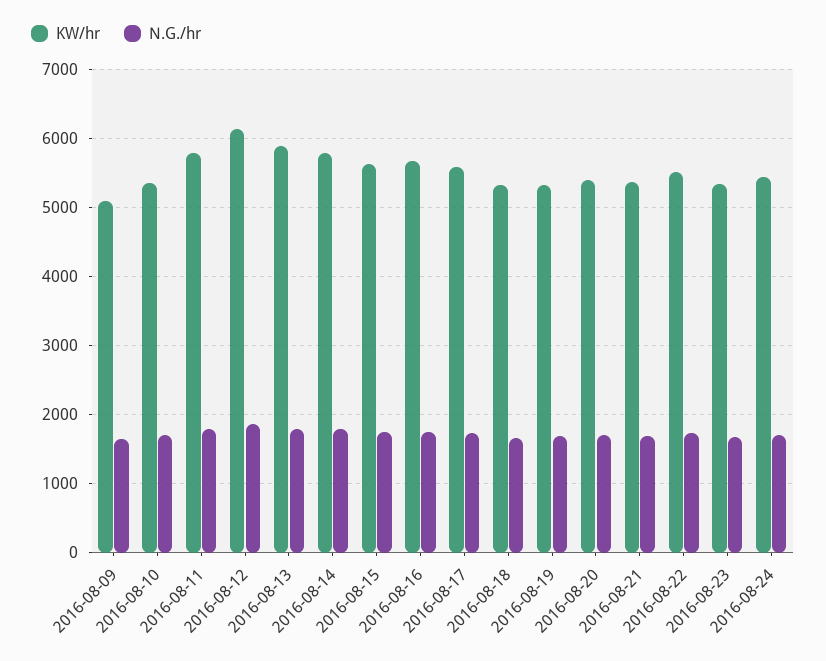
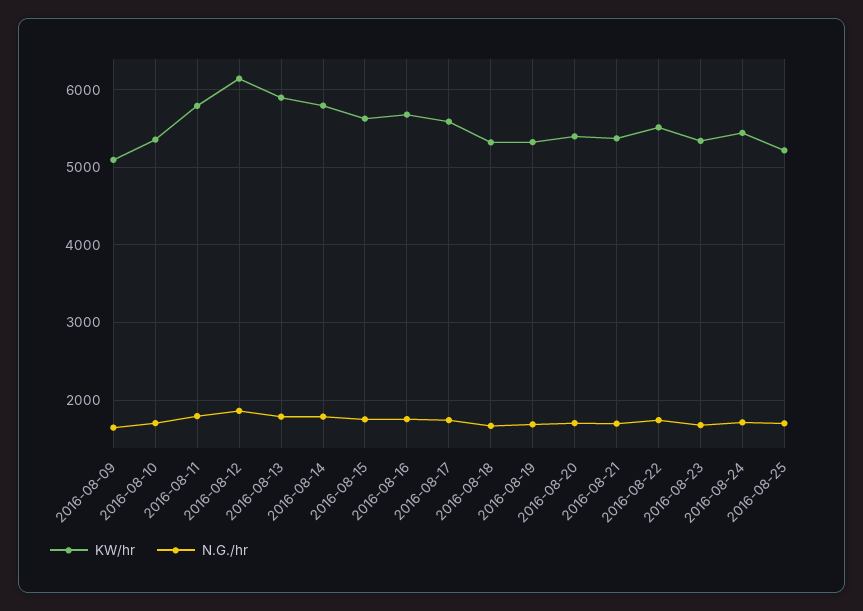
KW/hr, 2016-08-25: none -> 5200
N.G./hr, 2016-08-25: none -> 1700

